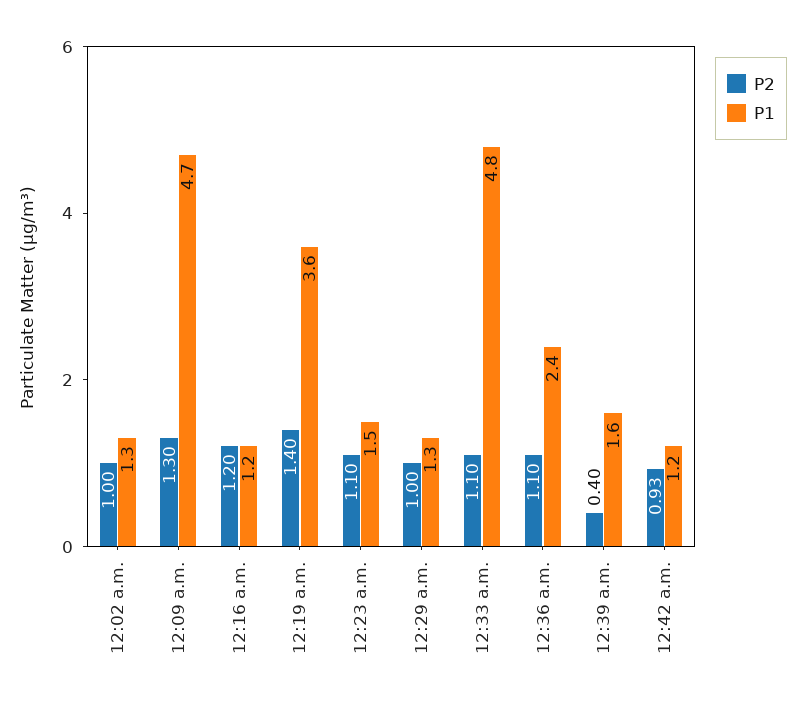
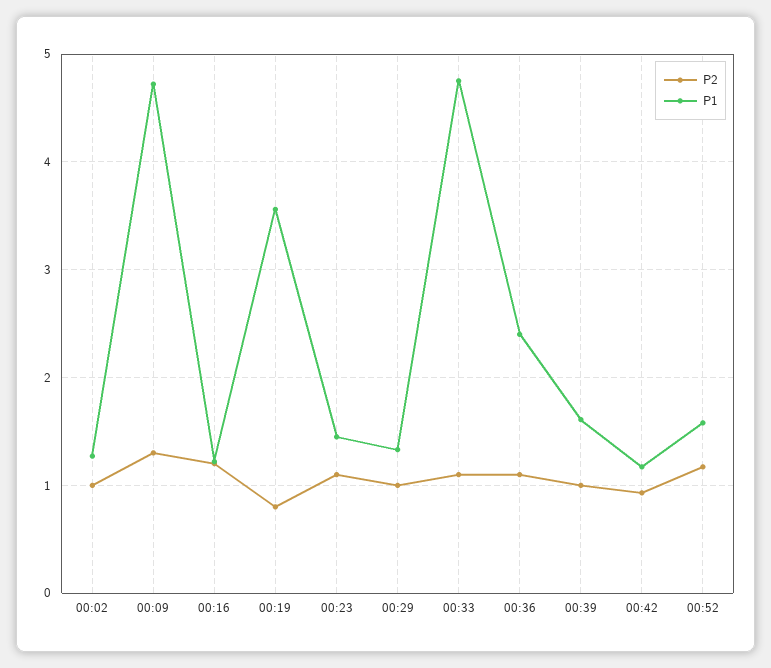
P2, 12:19 a.m.: 1.4 -> 0.8
P2, 12:39 a.m.: 0.4 -> 1
P2, 00:52: none -> 1.2
P1, 00:52: none -> 1.6

